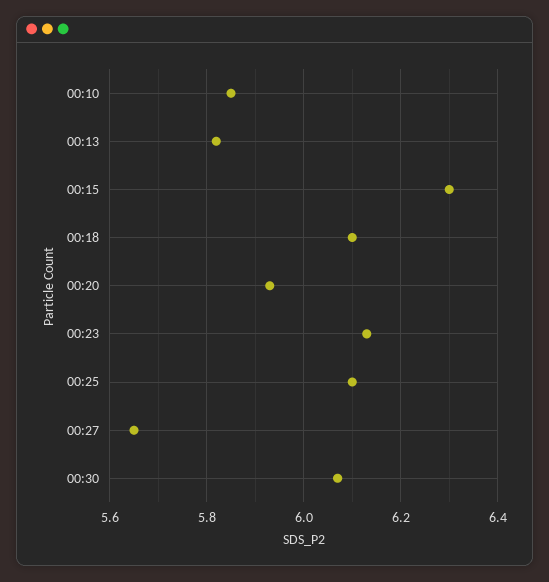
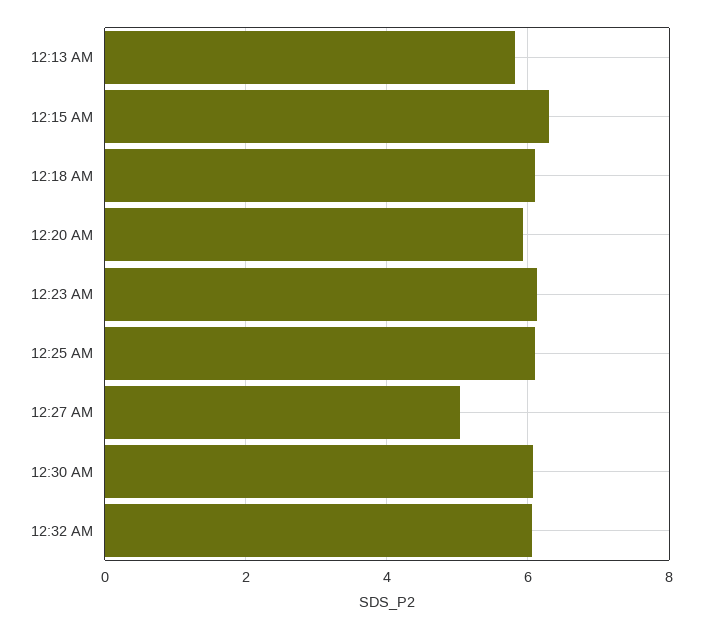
00:10: 5.85 -> none
00:27: 5.65 -> 5
12:32 AM: none -> 6

